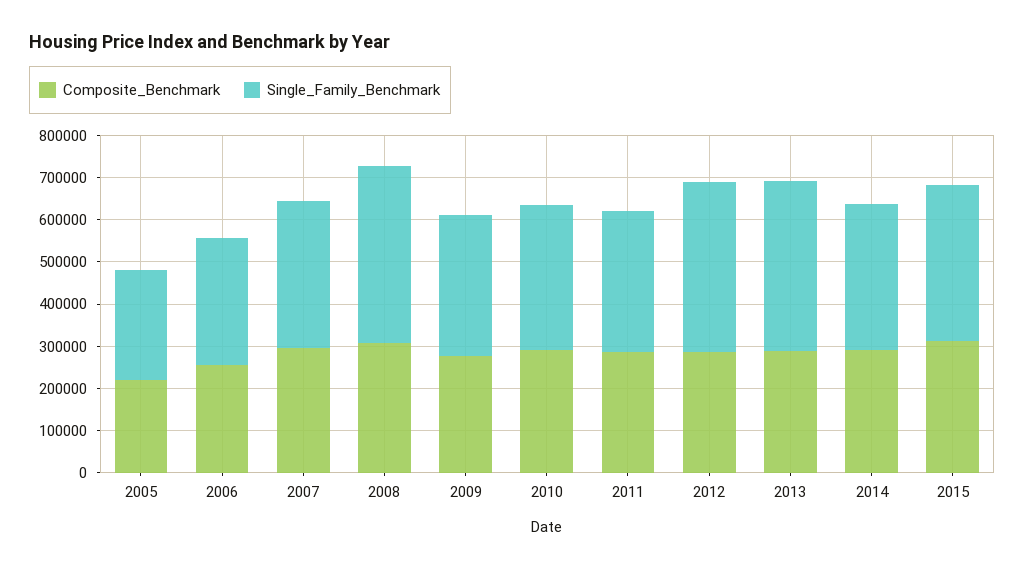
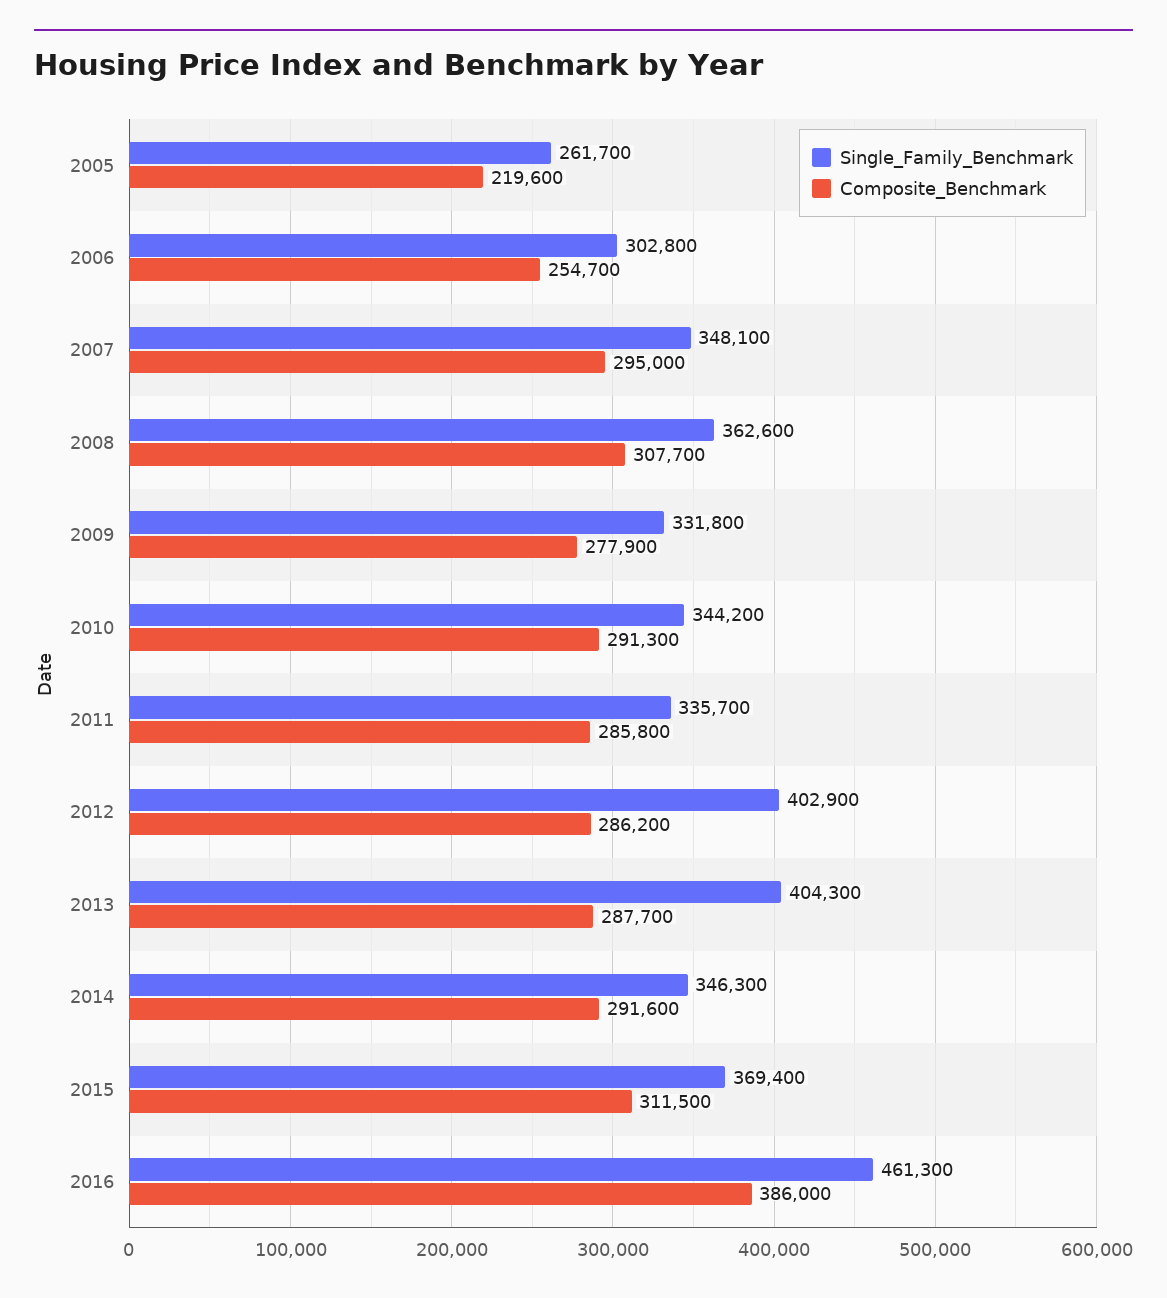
Single_Family_Benchmark, 2008: 420000 -> 362600
Single_Family_Benchmark, 2016: none -> 461300
Composite_Benchmark, 2016: none -> 386000

